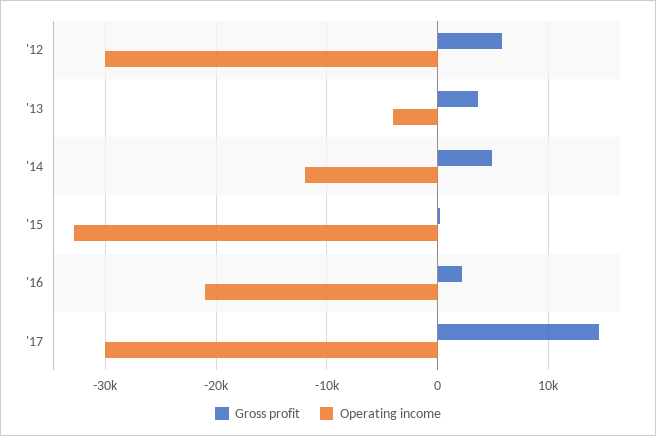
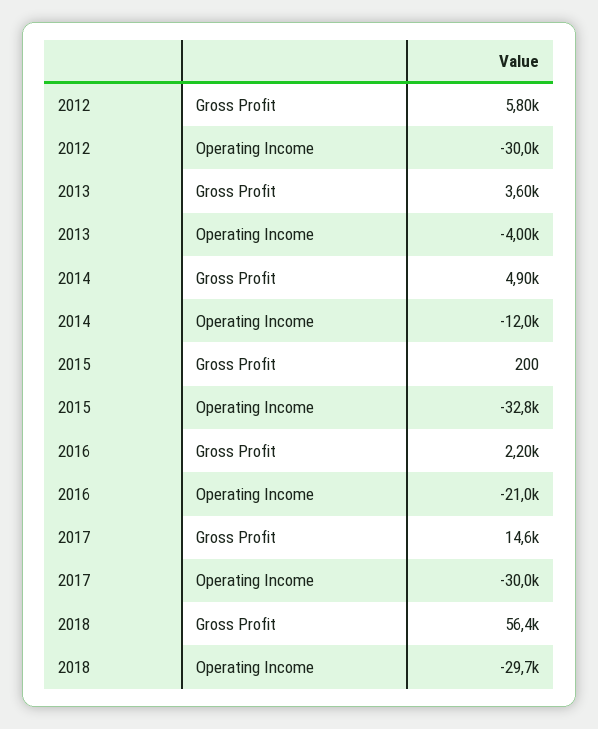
Gross profit, 2018: none -> 56400
Operating income, 2018: none -> -29700

